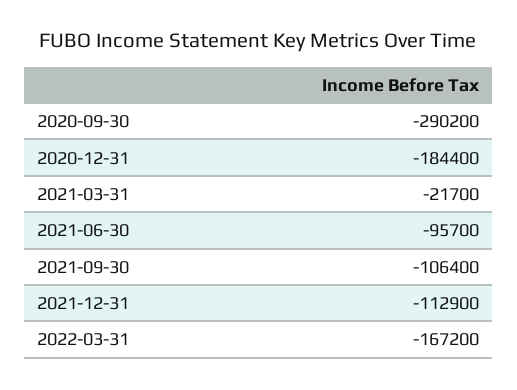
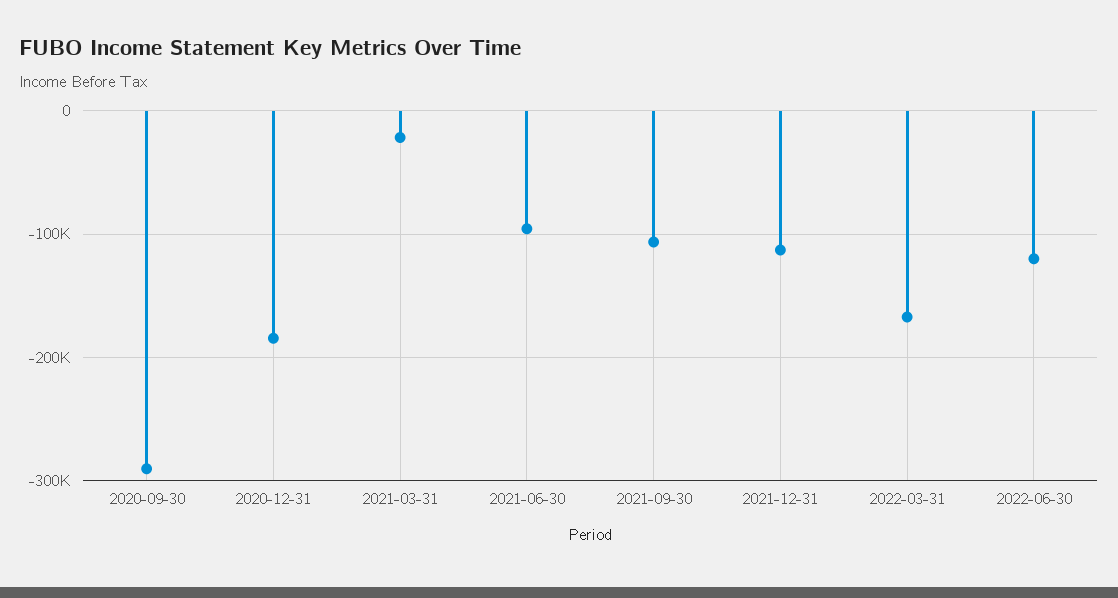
2022-06-30: none -> -120000

